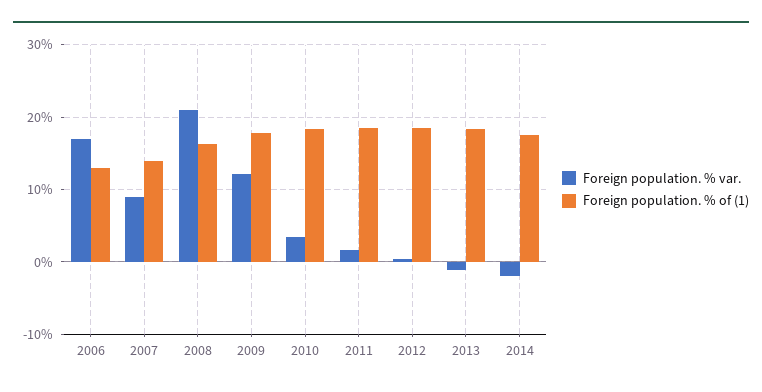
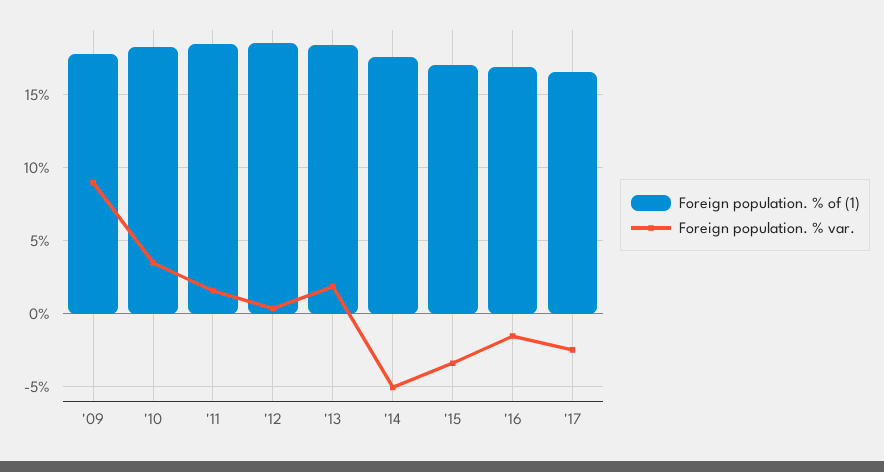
Foreign population. % var., 2006: 17 -> none
Foreign population. % of (1), 2006: 13 -> none
Foreign population. % var., 2007: 9 -> none
Foreign population. % of (1), 2007: 14 -> none
Foreign population. % var., 2008: 21 -> none
Foreign population. % of (1), 2008: 16 -> none
Foreign population. % var., 2009: 12 -> 9
Foreign population. % var., 2013: -1 -> 2
Foreign population. % var., 2014: -2 -> -5
Foreign population. % of (1), '15: none -> 17
Foreign population. % var., '15: none -> -3.5
Foreign population. % of (1), '16: none -> 17
Foreign population. % var., '16: none -> -1.5
Foreign population. % of (1), '17: none -> 16.5
Foreign population. % var., '17: none -> -2.5

